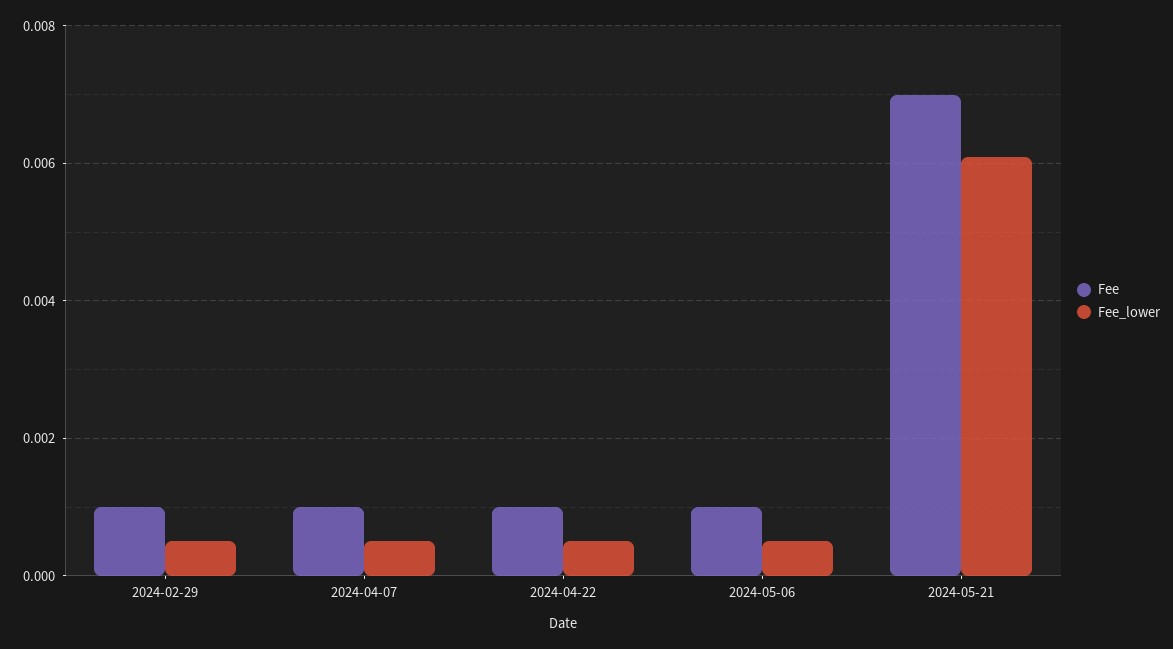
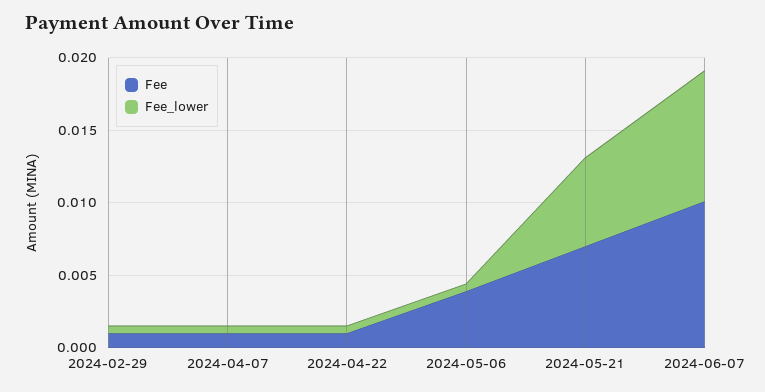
Fee, 2024-05-06: 0.001 -> 0.004
Fee, 2024-06-07: none -> 0.01
Fee_lower, 2024-06-07: none -> 0.009

